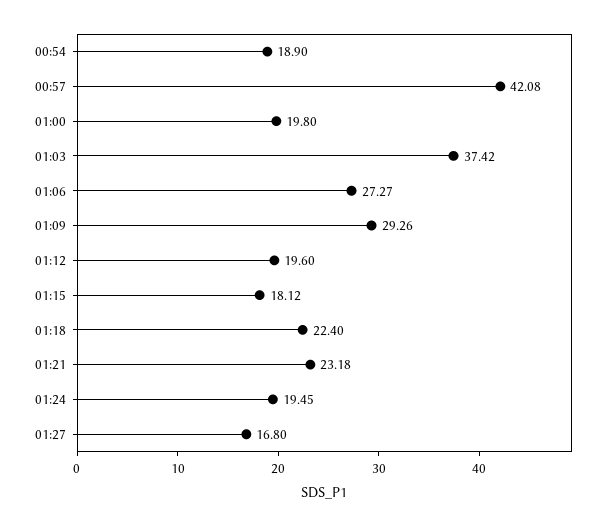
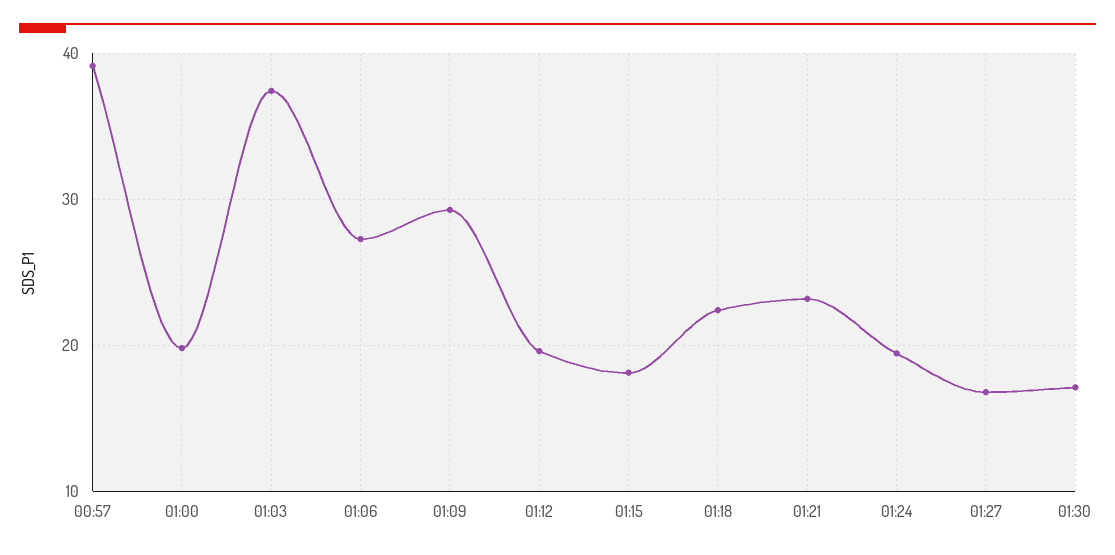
00:54: 18.9 -> none
00:57: 42.08 -> 39
01:30: none -> 17

